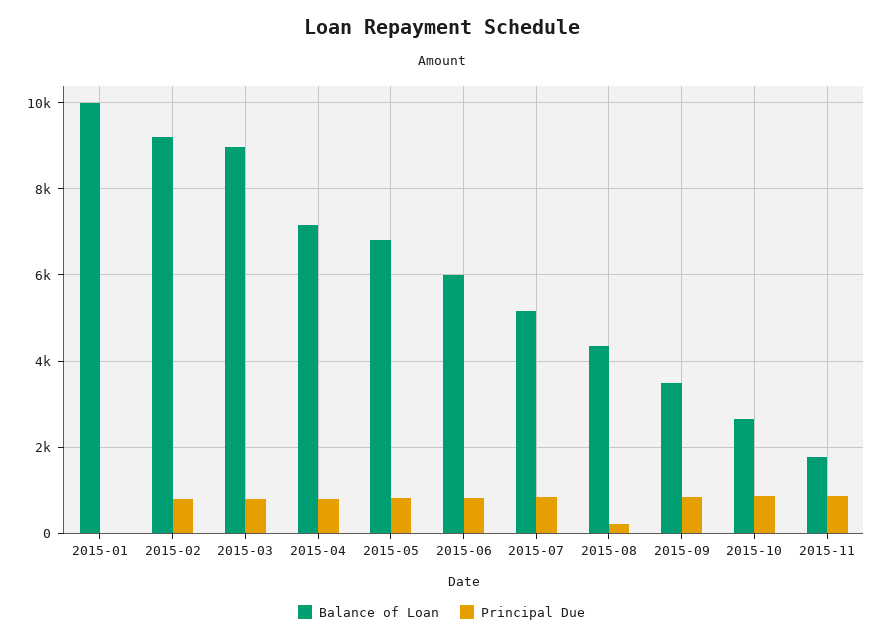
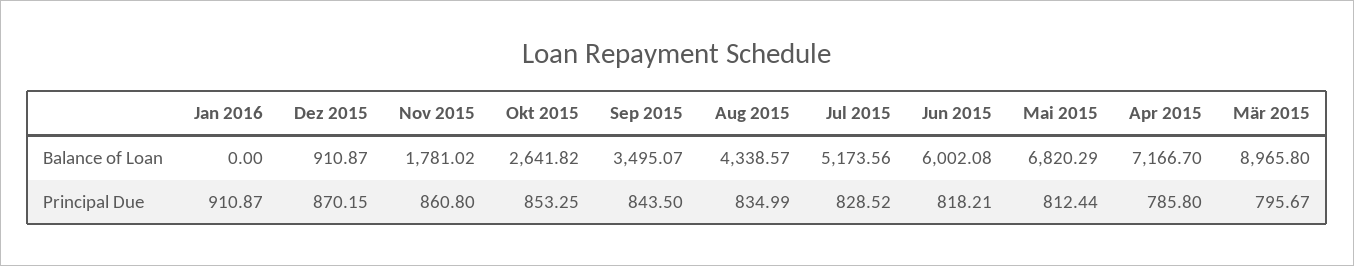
Balance of Loan, 2015-01: 10000 -> none
Principal Due, 2015-01: 0 -> none
Balance of Loan, 2015-02: 9200 -> none
Principal Due, 2015-02: 800 -> none
Principal Due, 2015-08: 200 -> 834.99
Balance of Loan, Jan 2016: none -> 0
Balance of Loan, Dez 2015: none -> 910.87
Principal Due, Jan 2016: none -> 910.87
Principal Due, Dez 2015: none -> 870.15

